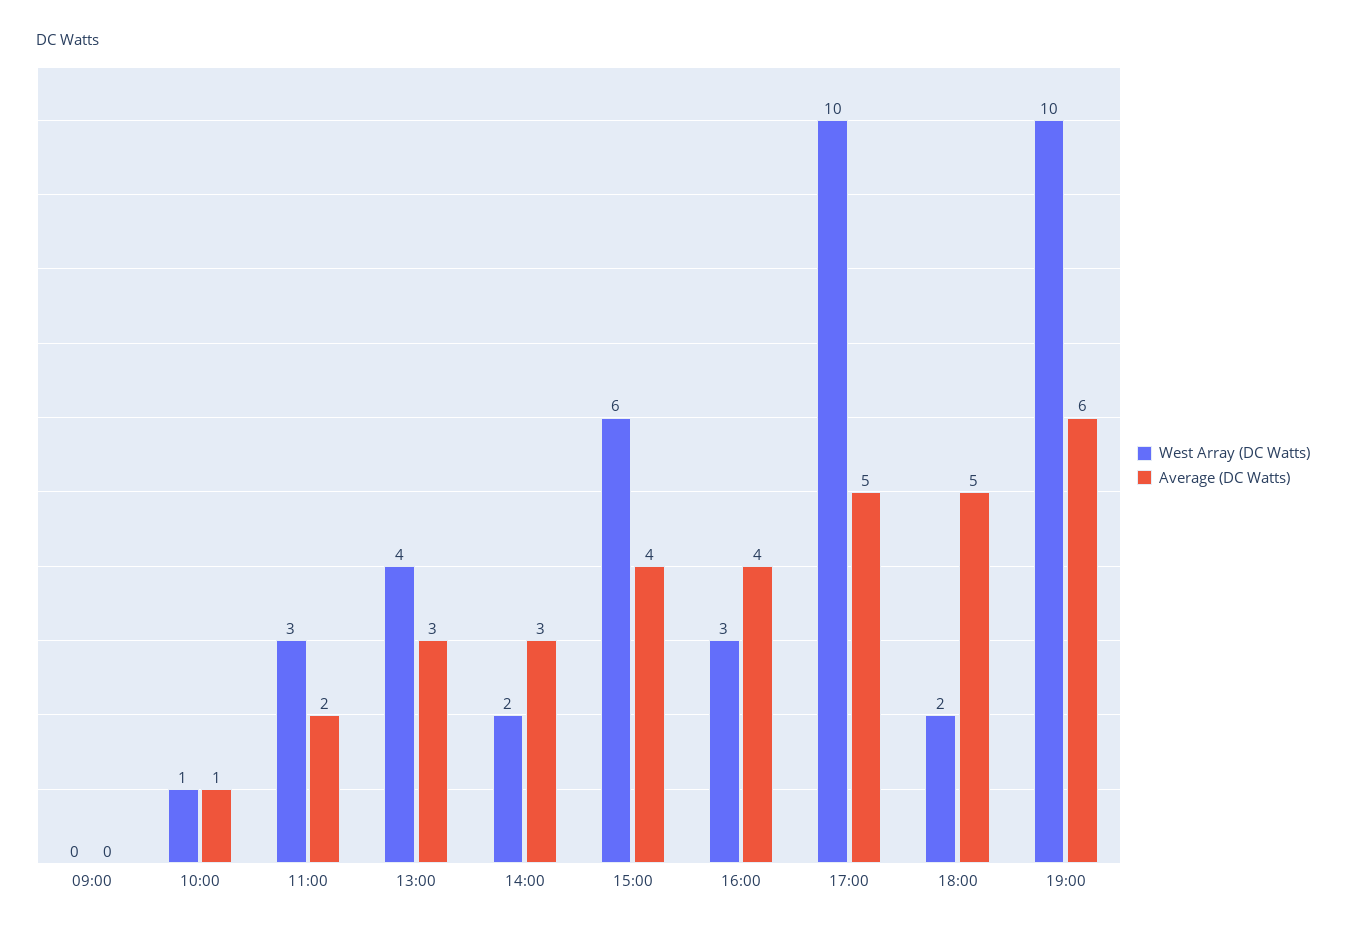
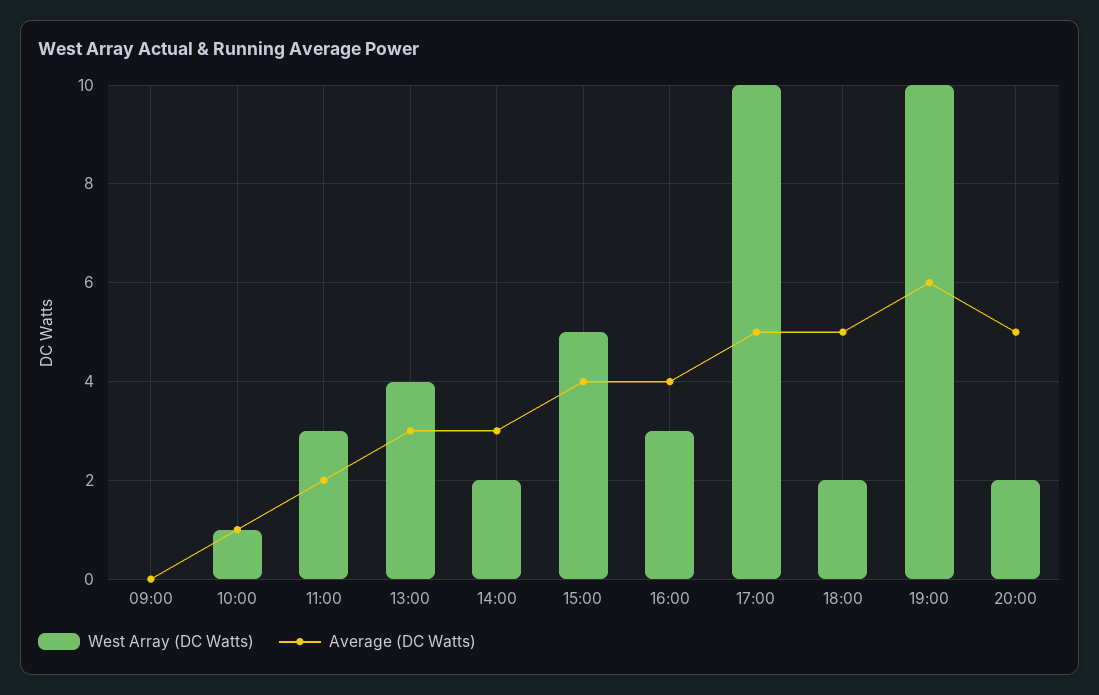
West Array (DC Watts), 15:00: 6 -> 5
West Array (DC Watts), 20:00: none -> 2
Average (DC Watts), 20:00: none -> 5

